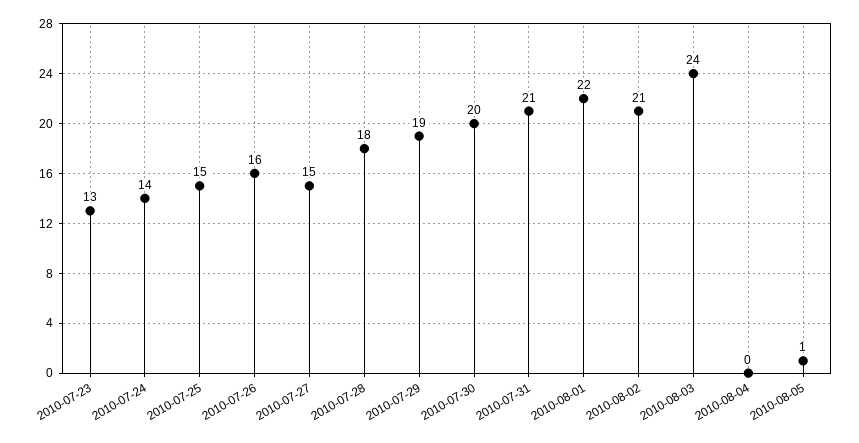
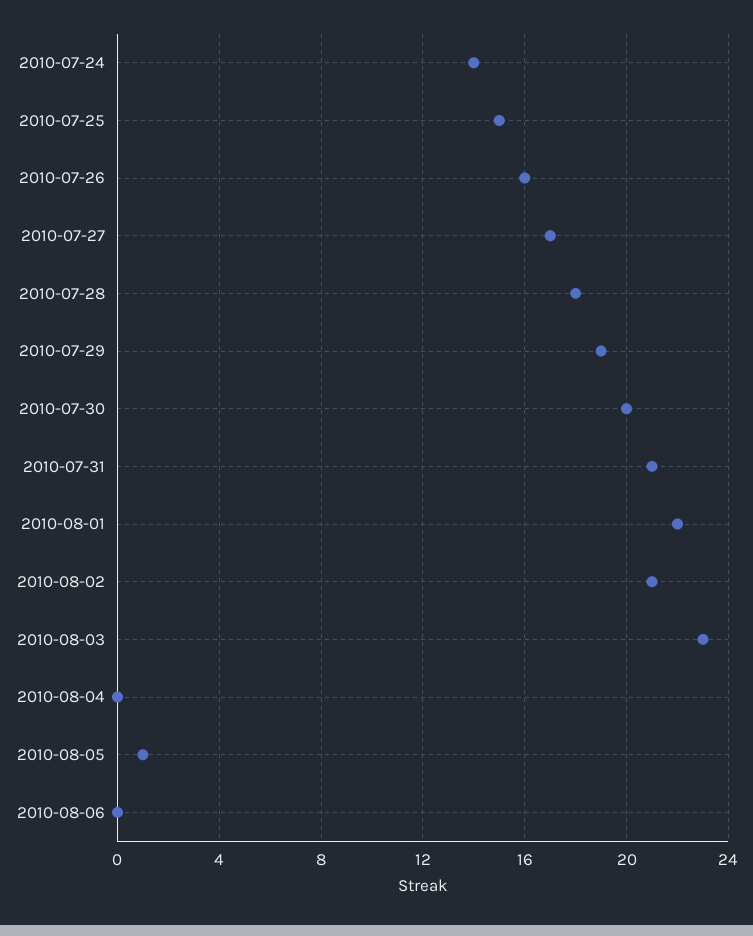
2010-07-23: 13 -> none
2010-07-27: 15 -> 17
2010-08-03: 24 -> 23
2010-08-06: none -> 0

